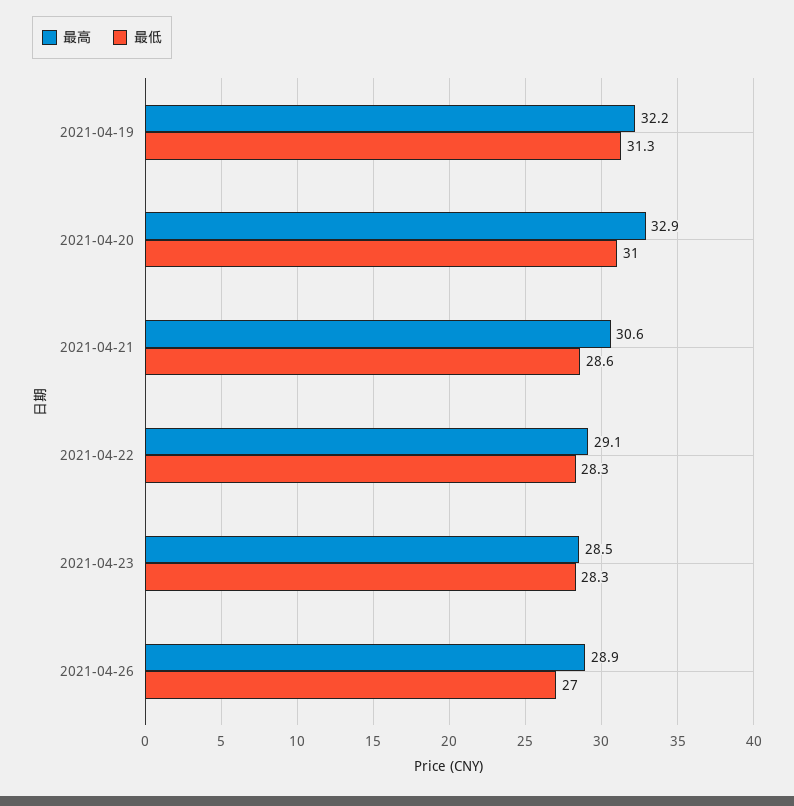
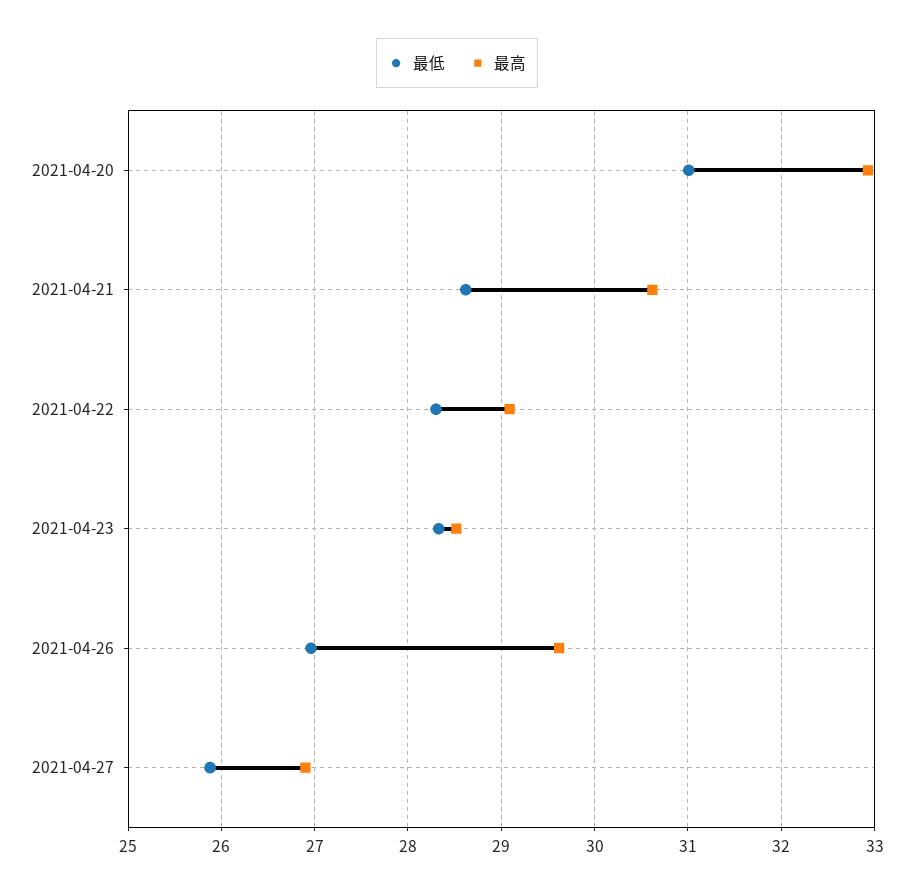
最高, 2021-04-19: 32.2 -> none
最低, 2021-04-19: 31.3 -> none
最高, 2021-04-26: 28.9 -> 29.6
最低, 2021-04-27: none -> 25.9
最高, 2021-04-27: none -> 26.9

